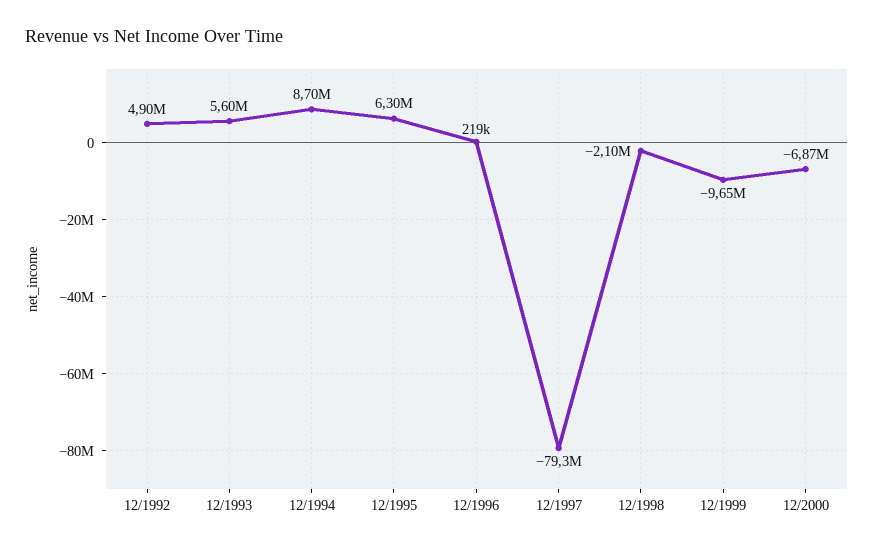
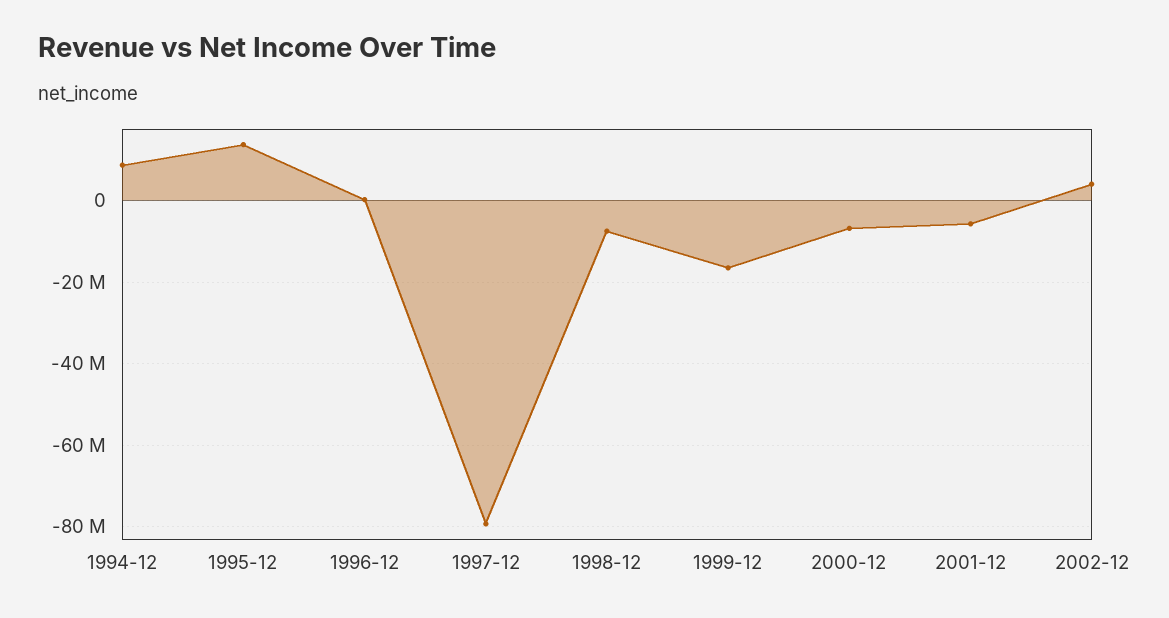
12/1992: 4900000 -> none
12/1993: 5600000 -> none
12/1995: 6300000 -> 14000000
12/1998: -2100000 -> -8000000
12/1999: -9650000 -> -16000000
2001-12: none -> -6000000
2002-12: none -> 4000000

